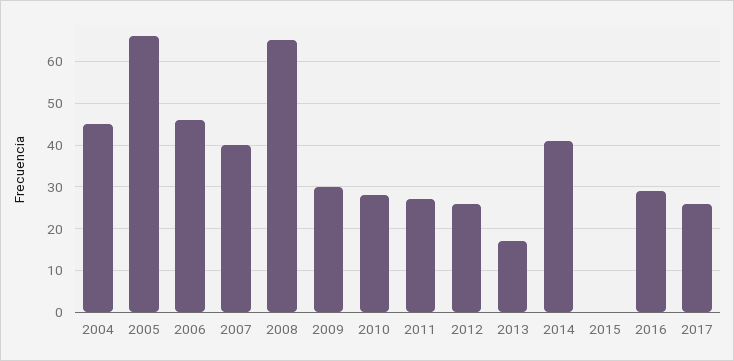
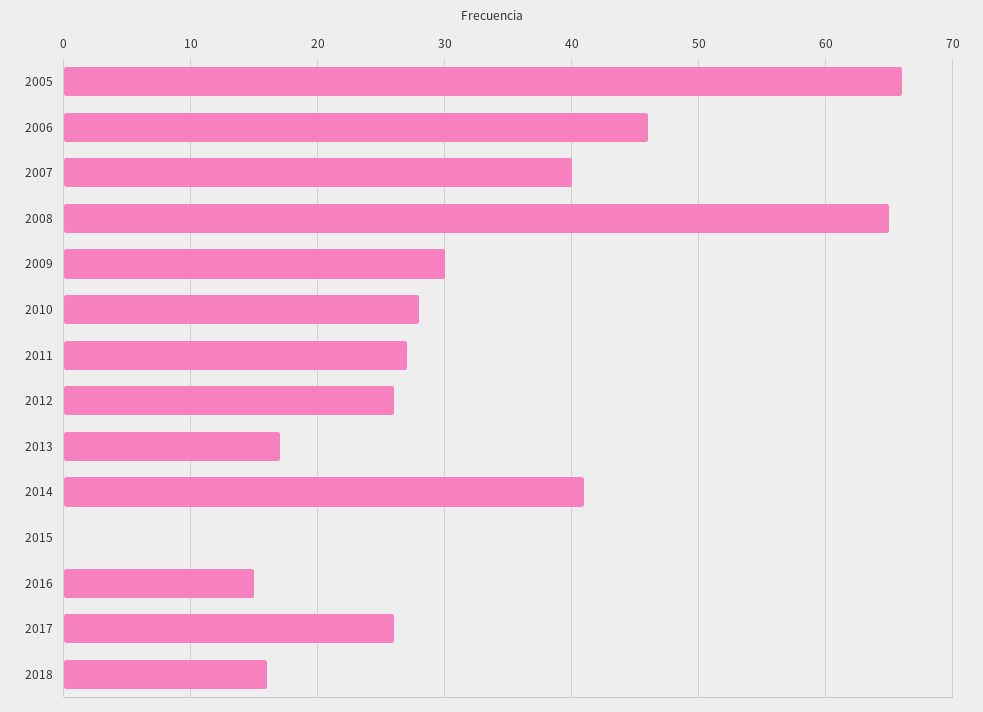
2004: 45 -> none
2016: 30 -> 15
2018: none -> 16

